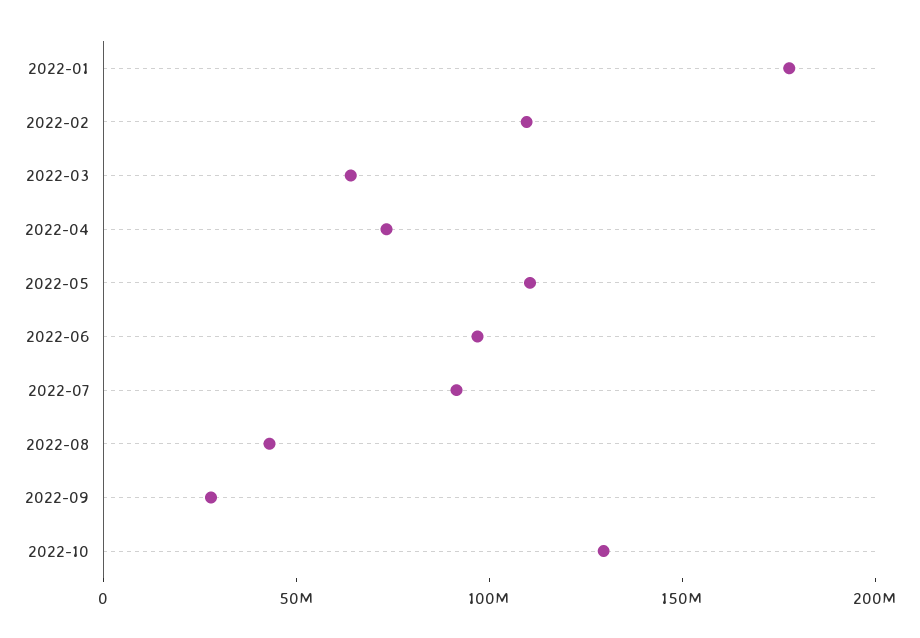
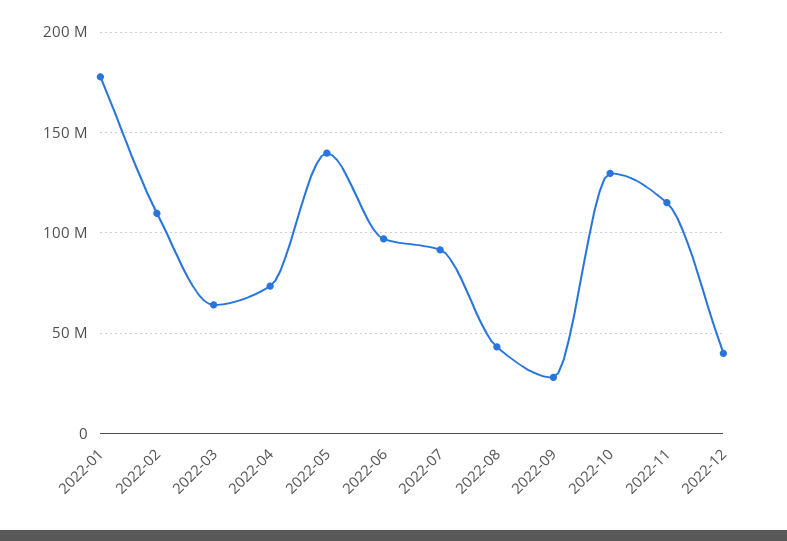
2022-05: 110000000 -> 140000000
2022-11: none -> 115000000
2022-12: none -> 40000000

